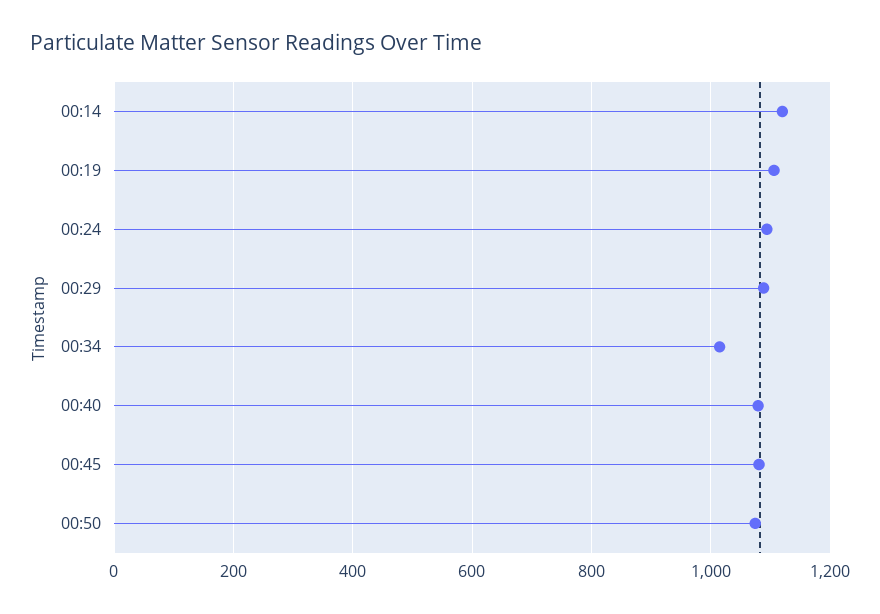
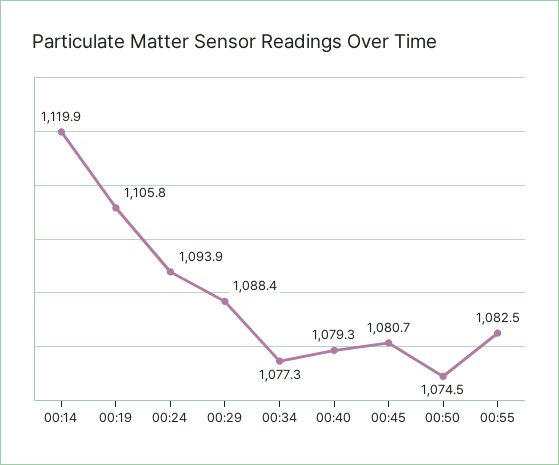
00:34: 1020 -> 1077.3
00:55: none -> 1082.5

